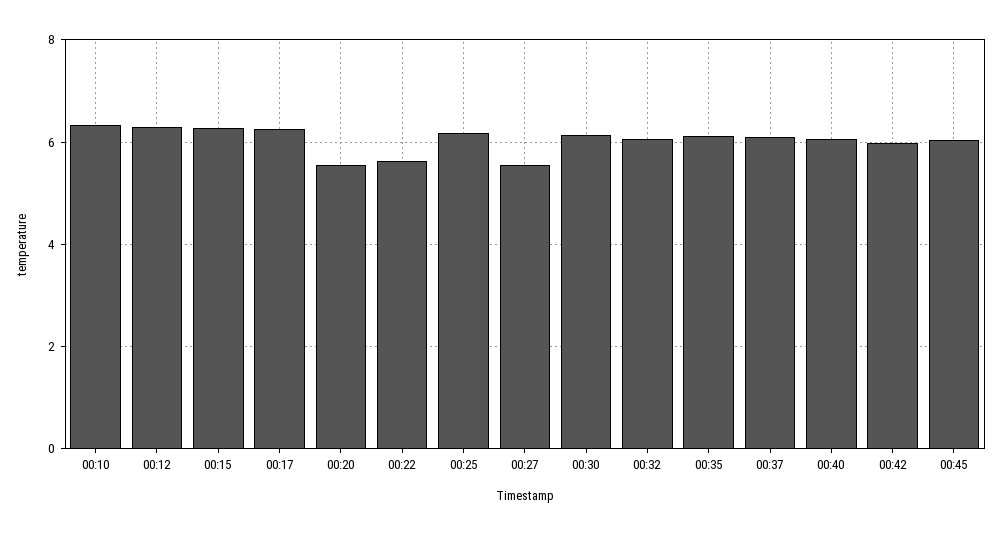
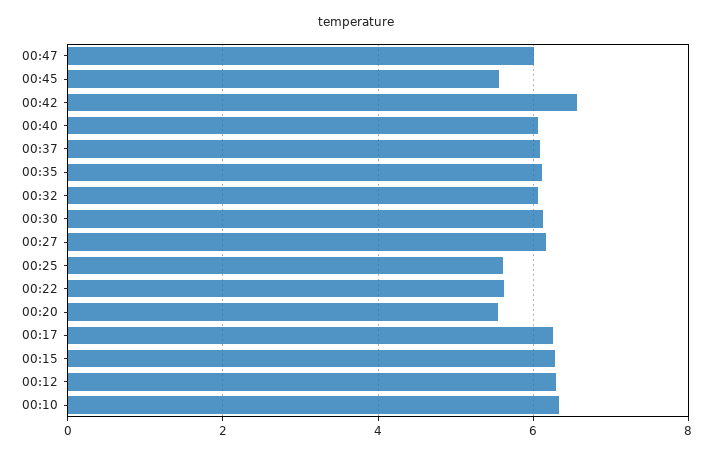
00:25: 6.2 -> 5.6
00:27: 5.6 -> 6.2
00:42: 6 -> 6.6
00:45: 6 -> 5.6
00:47: none -> 6

